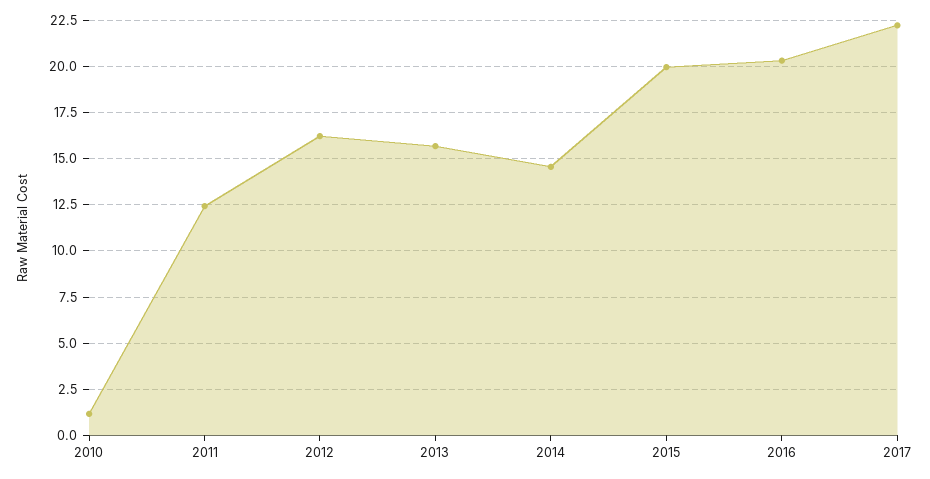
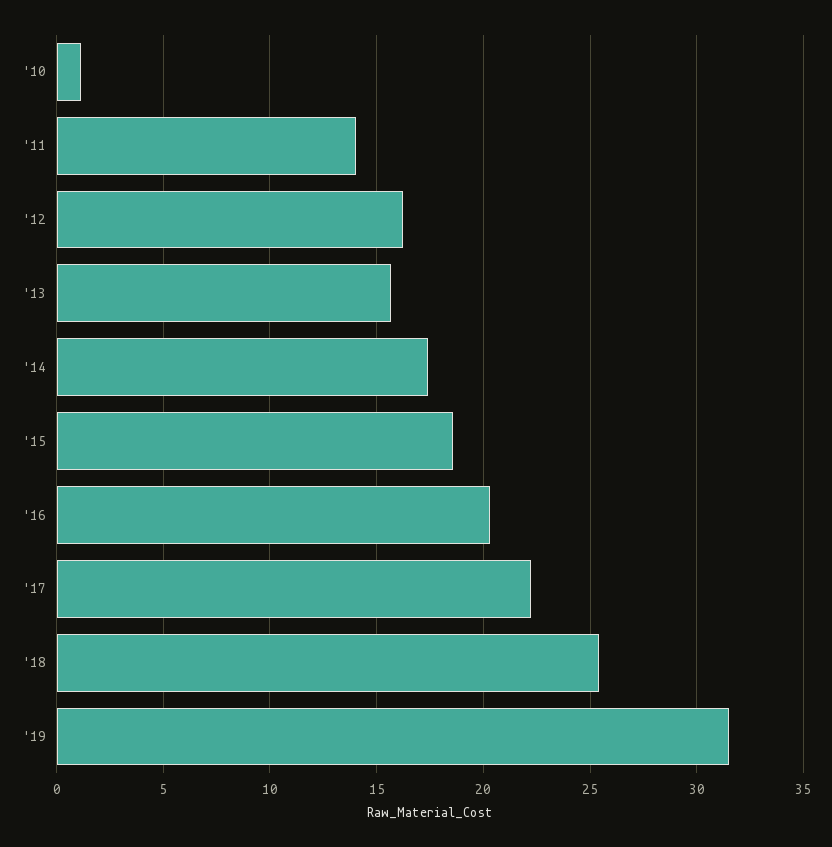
2011: 12.5 -> 14
2014: 14.5 -> 17.5
2015: 20 -> 18.5
'18: none -> 25.5
'19: none -> 31.5

